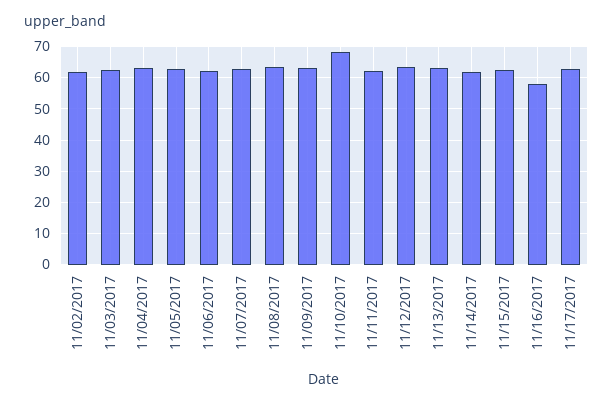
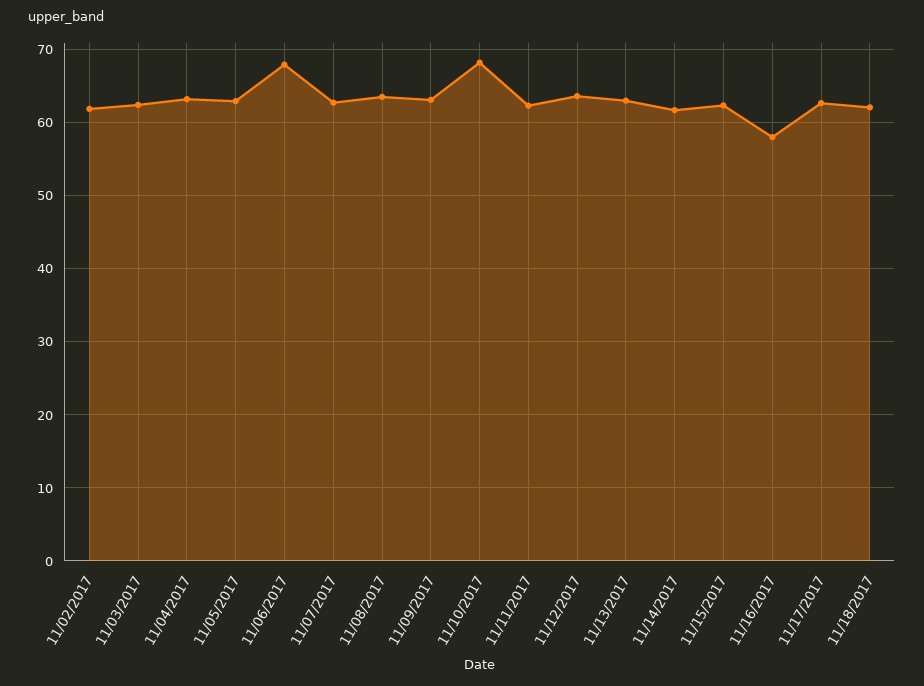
11/06/2017: 62 -> 68
11/18/2017: none -> 62

